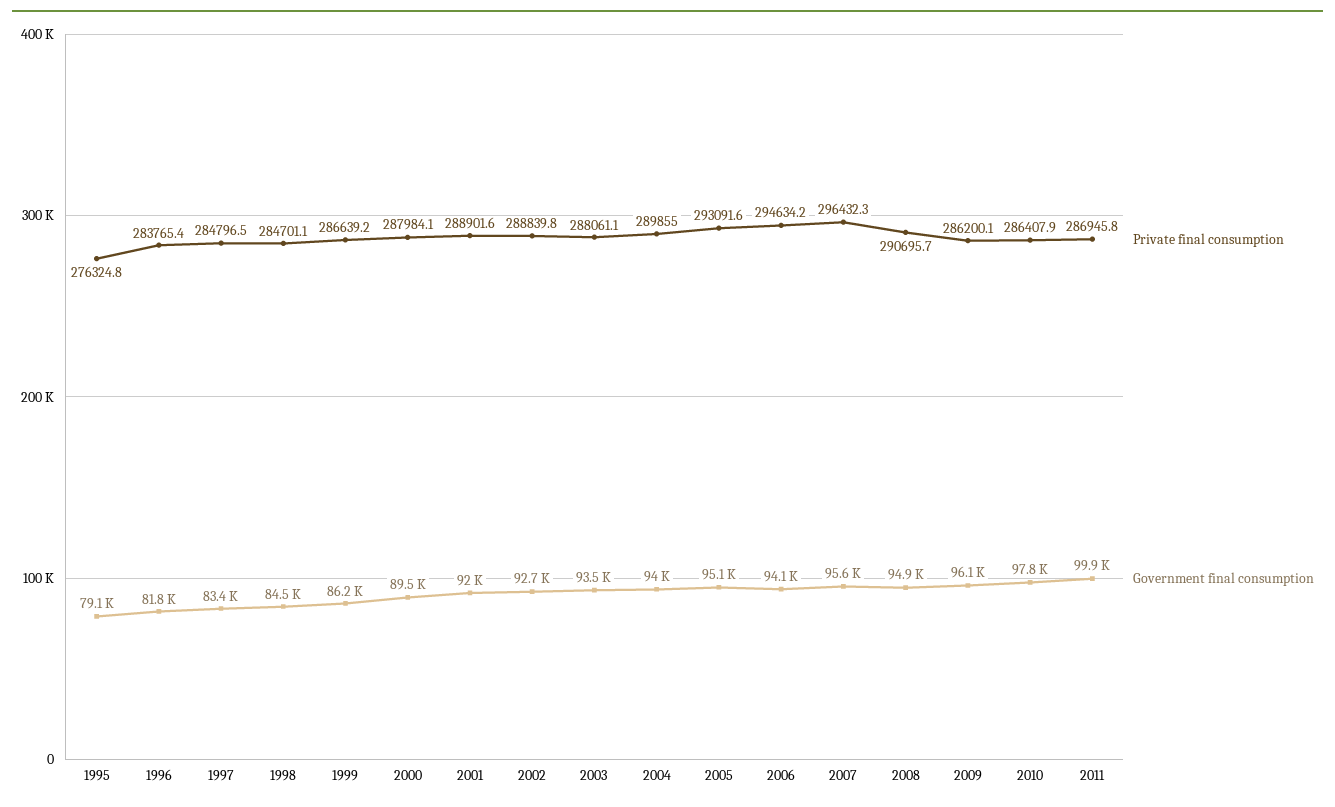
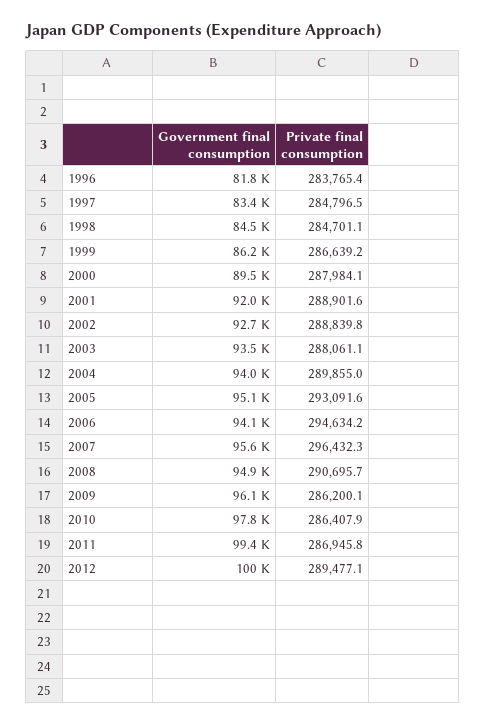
Private final consumption, 1995: 276324.8 -> none
Government final consumption, 1995: 79100 -> none
Government final consumption, 2011: 99900 -> 99400
Government final consumption, 2012: none -> 100000
Private final consumption, 2012: none -> 289477.1

